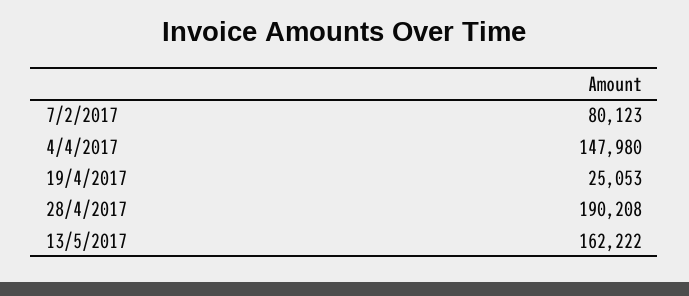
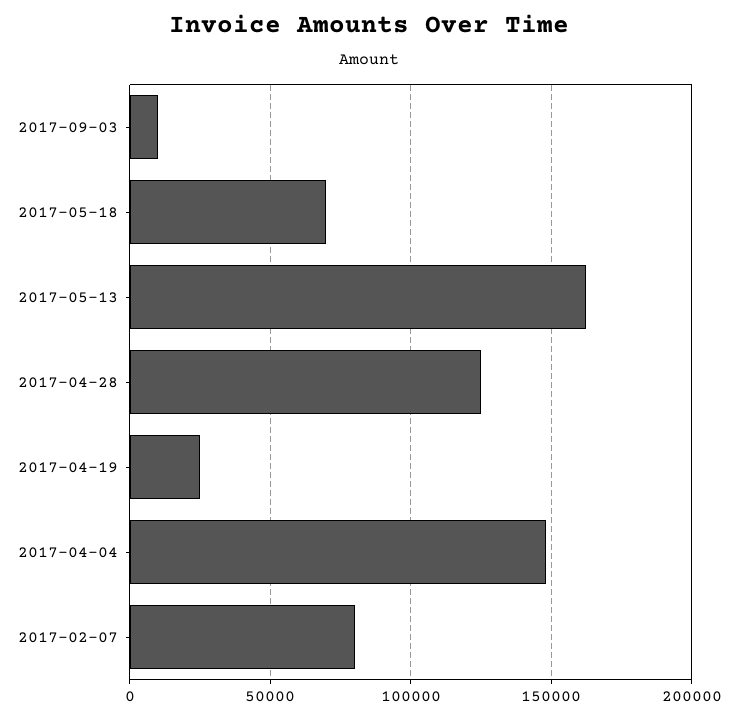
28/4/2017: 190208 -> 125000
2017-09-03: none -> 10000
2017-05-18: none -> 70000

